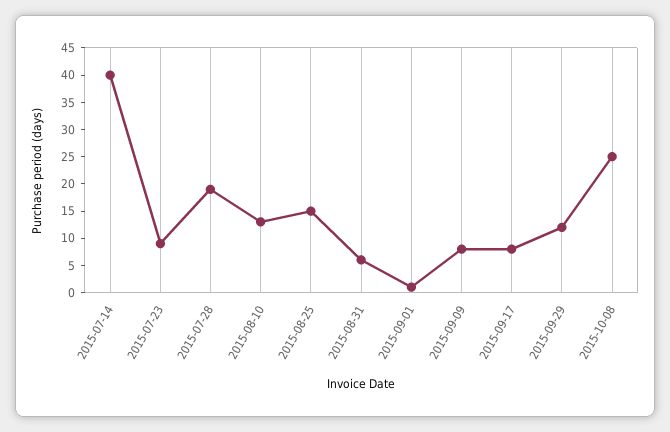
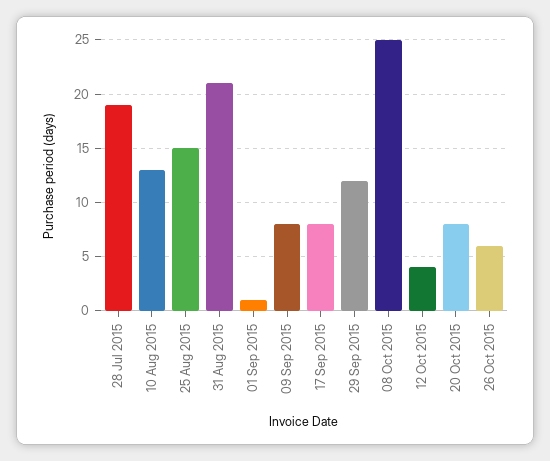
2015-07-14: 40 -> none
2015-07-23: 10 -> none
2015-08-31: 5 -> 21
12 Oct 2015: none -> 4
20 Oct 2015: none -> 8
26 Oct 2015: none -> 6

